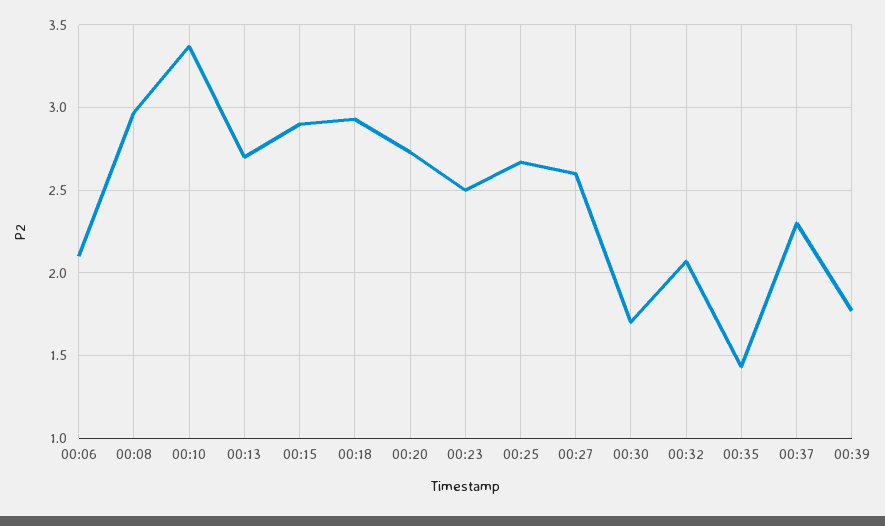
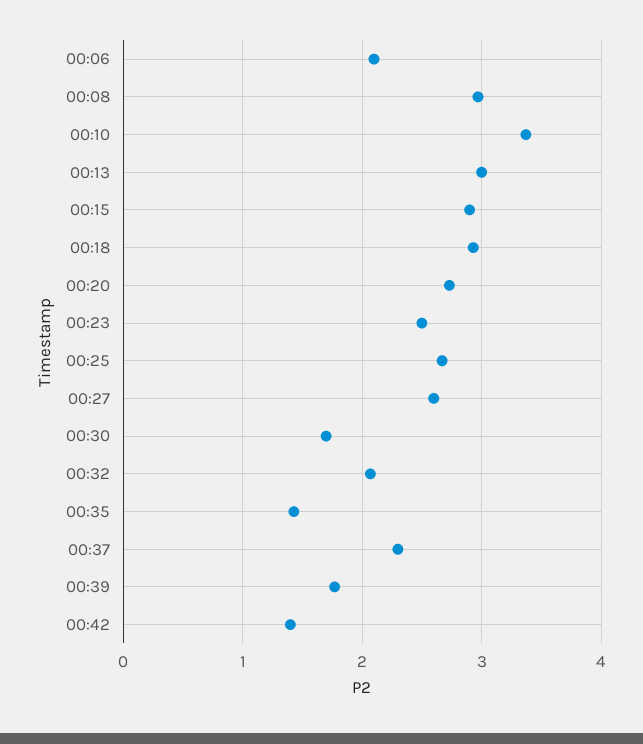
00:13: 2.7 -> 3
00:42: none -> 1.4

